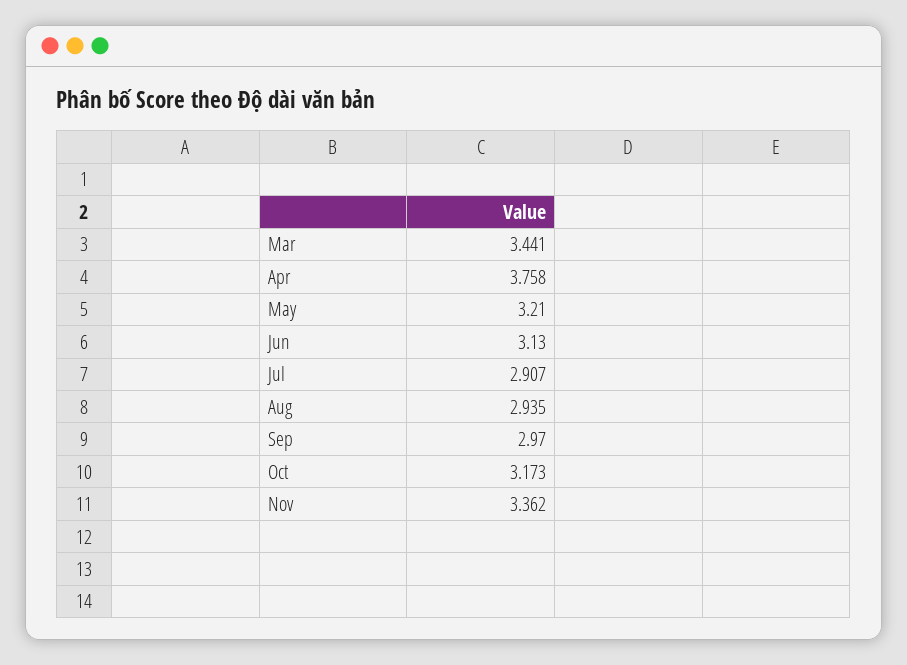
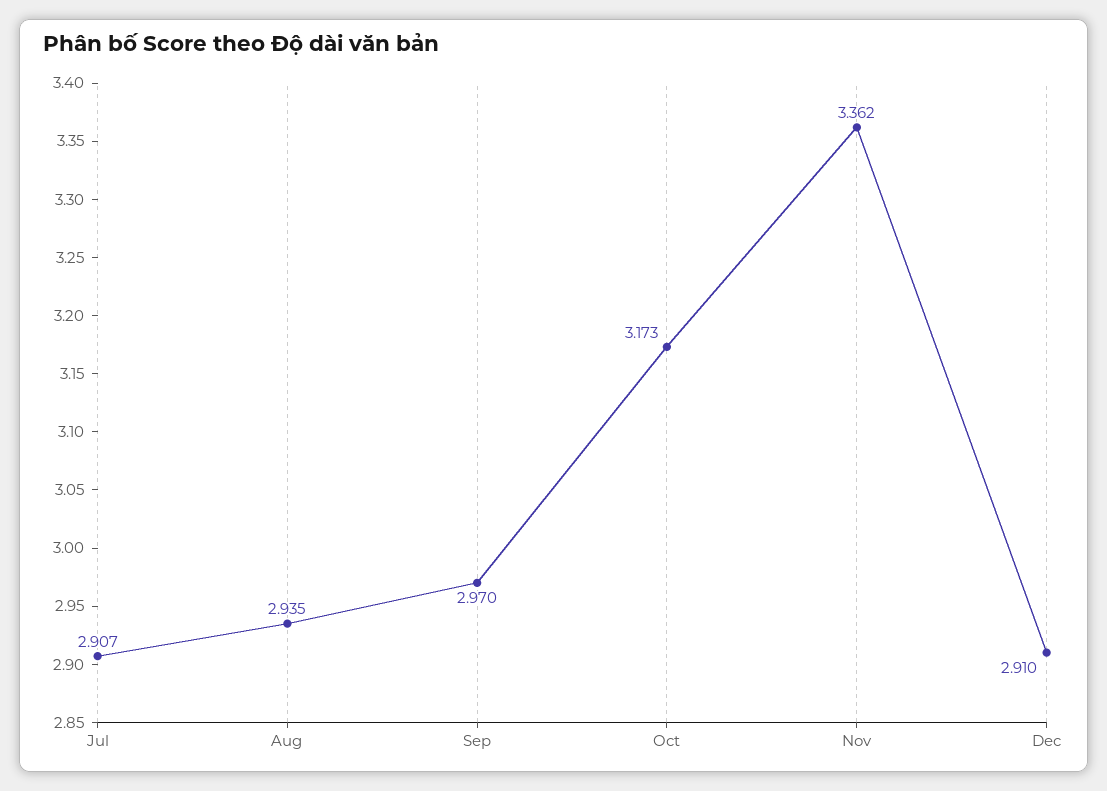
Mar: 3.441 -> none
Apr: 3.758 -> none
May: 3.21 -> none
Jun: 3.13 -> none
Dec: none -> 2.91

